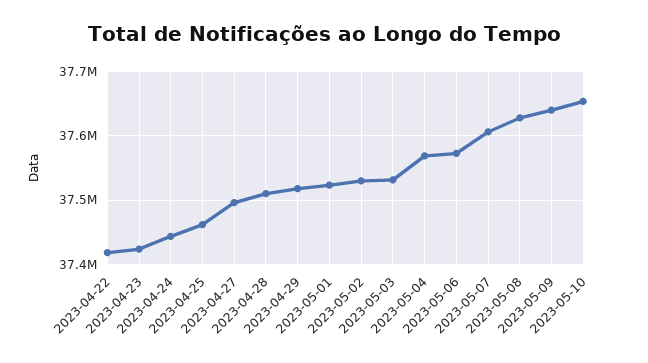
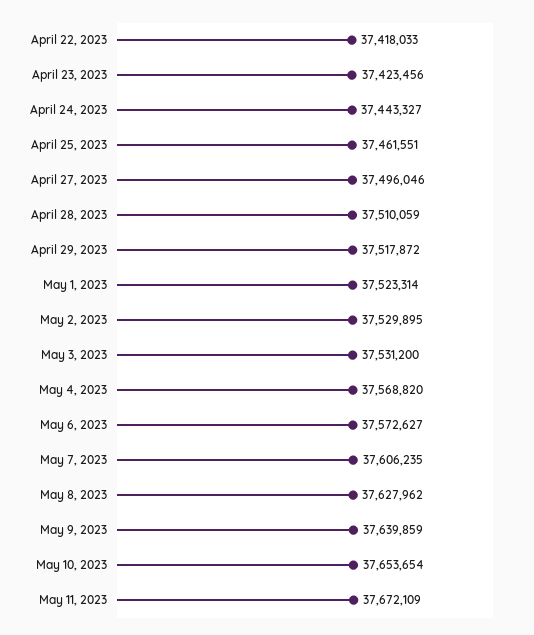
May 11, 2023: none -> 37672109

